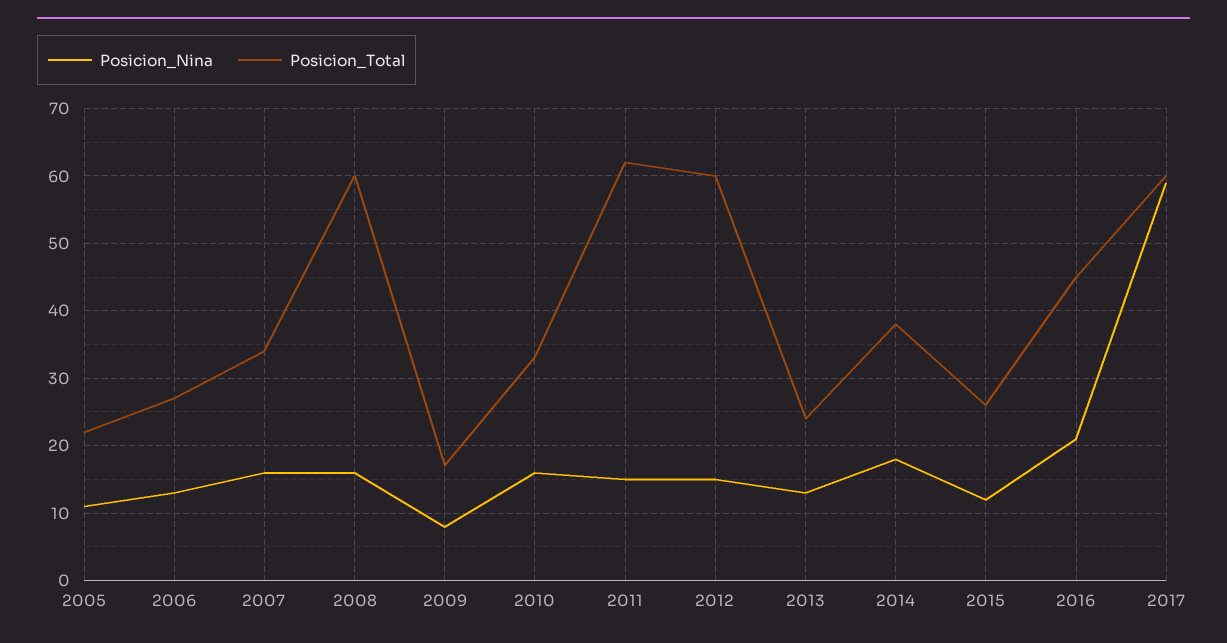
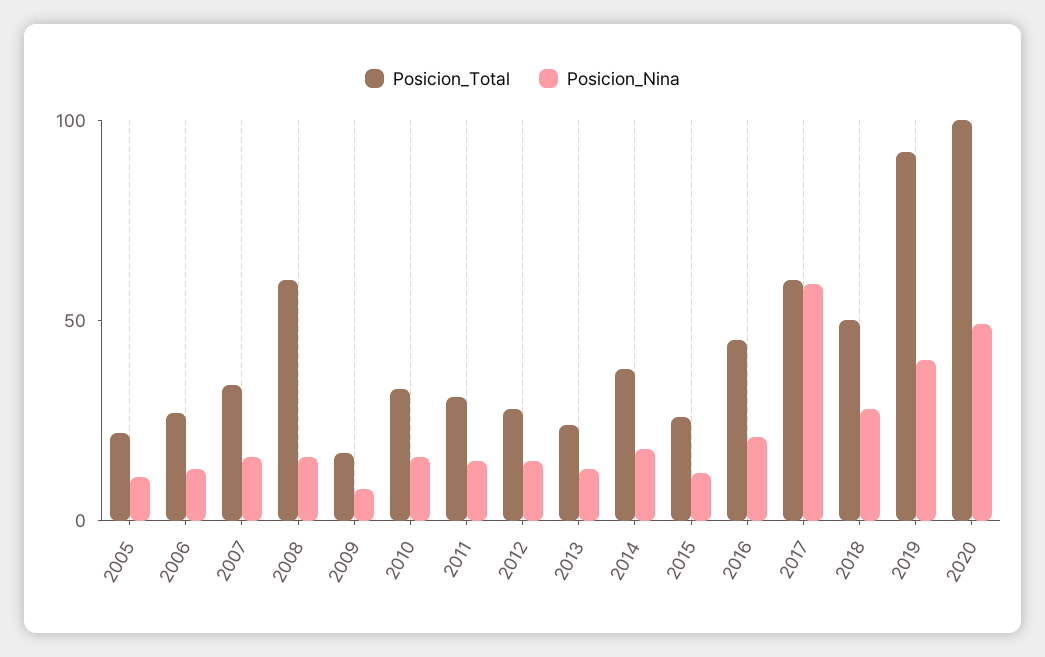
Posicion_Total, 2011: 62 -> 30
Posicion_Total, 2012: 60 -> 30
Posicion_Total, 2018: none -> 50
Posicion_Nina, 2018: none -> 30
Posicion_Total, 2019: none -> 90
Posicion_Nina, 2019: none -> 40
Posicion_Total, 2020: none -> 100
Posicion_Nina, 2020: none -> 50

